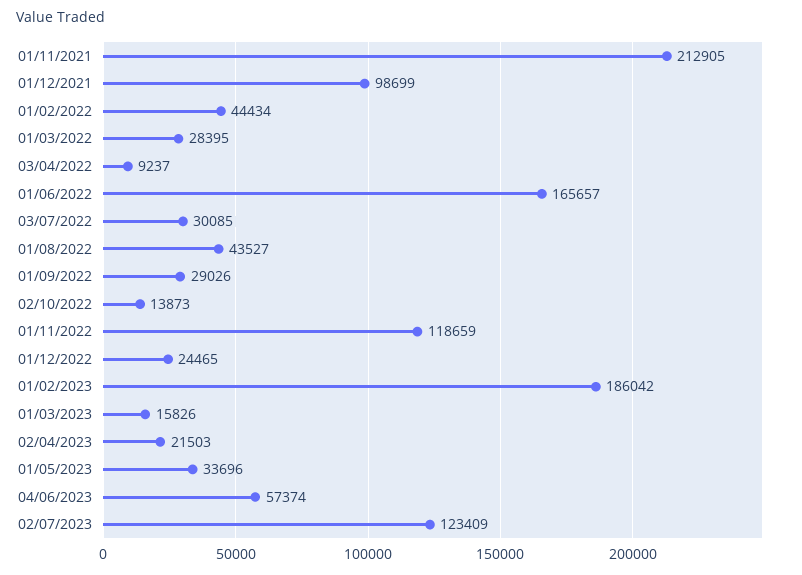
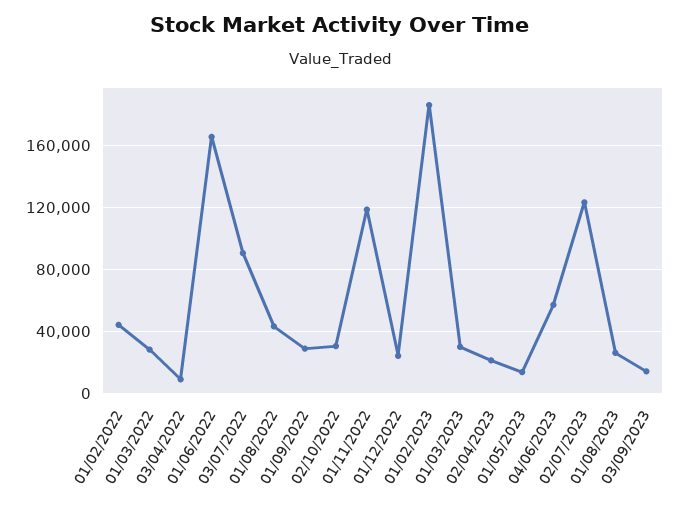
01/11/2021: 212905 -> none
01/12/2021: 98699 -> none
03/07/2022: 30085 -> 90000
02/10/2022: 13873 -> 30000
01/03/2023: 15826 -> 30000
01/05/2023: 33696 -> 15000
01/08/2023: none -> 25000
03/09/2023: none -> 15000

